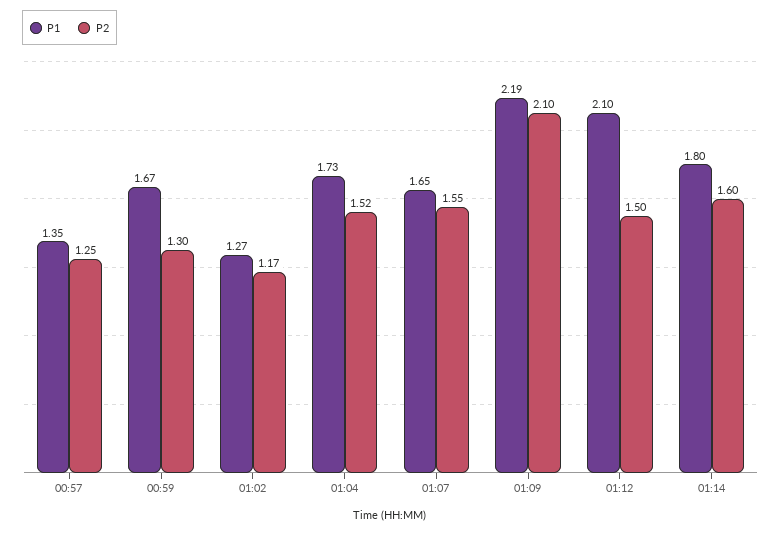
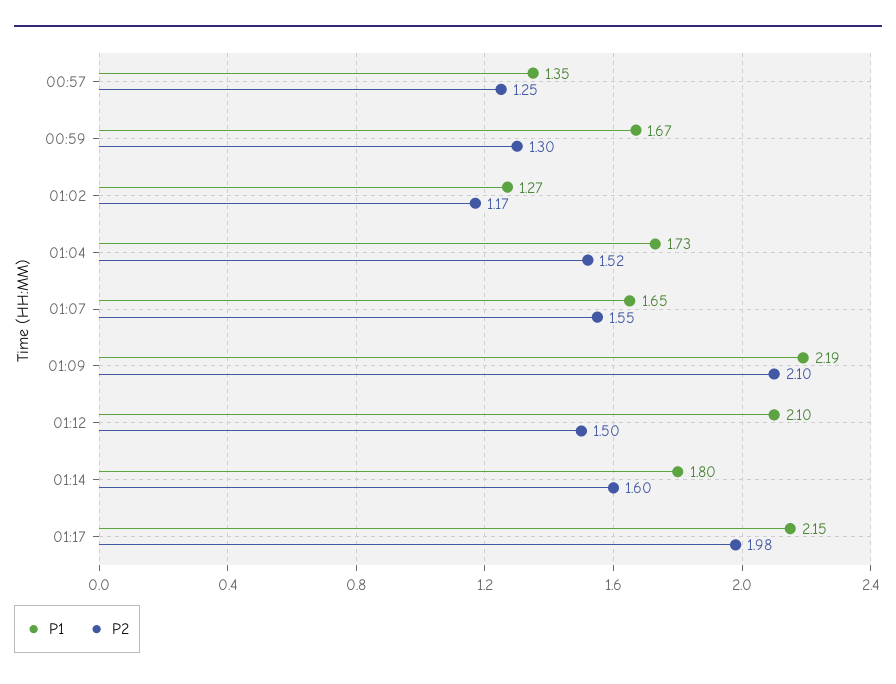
P1, 01:17: none -> 2.15
P2, 01:17: none -> 1.98

